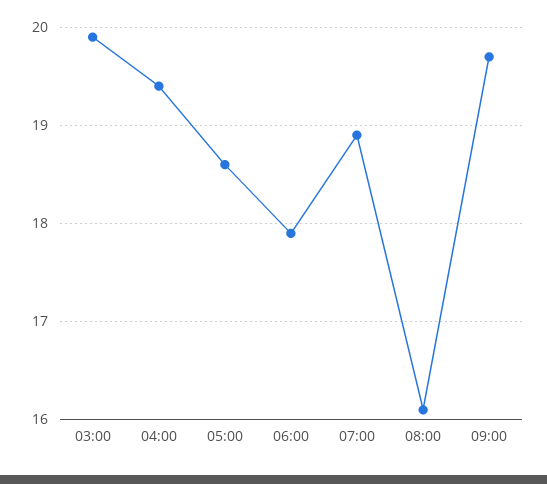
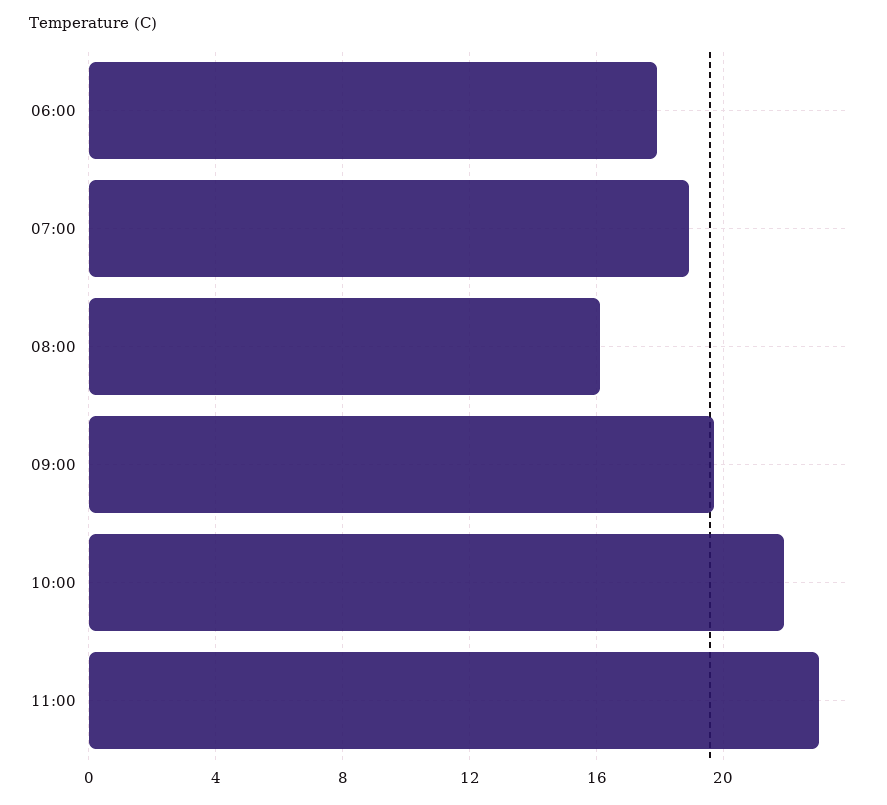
03:00: 19.9 -> none
04:00: 19.4 -> none
05:00: 18.6 -> none
10:00: none -> 22
11:00: none -> 23

